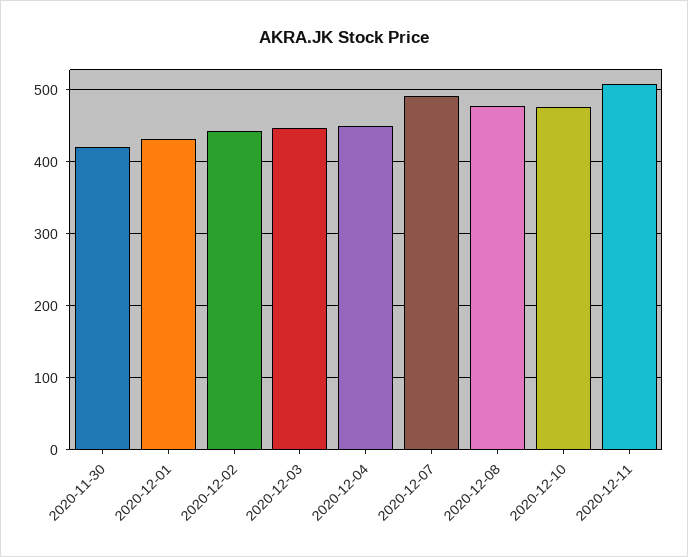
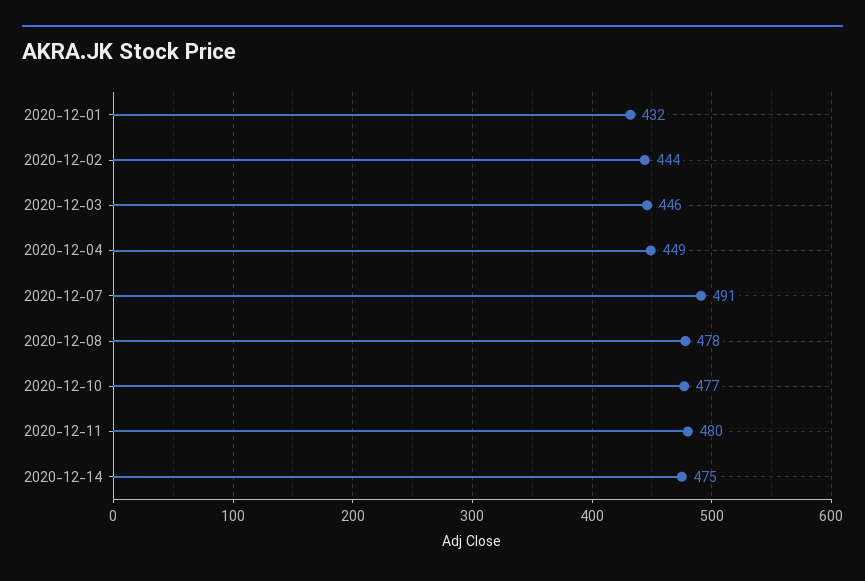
2020-11-30: 420 -> none
2020-12-11: 510 -> 480
2020-12-14: none -> 475

